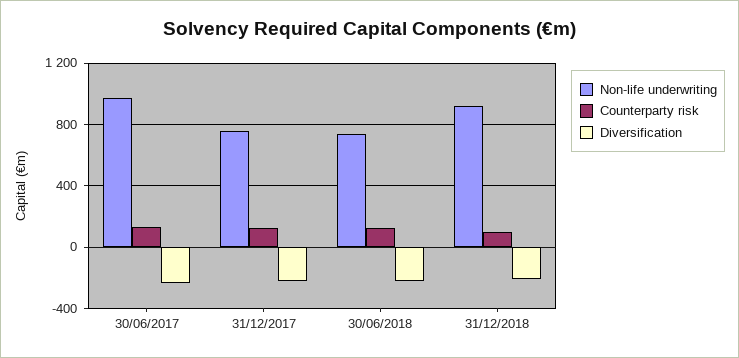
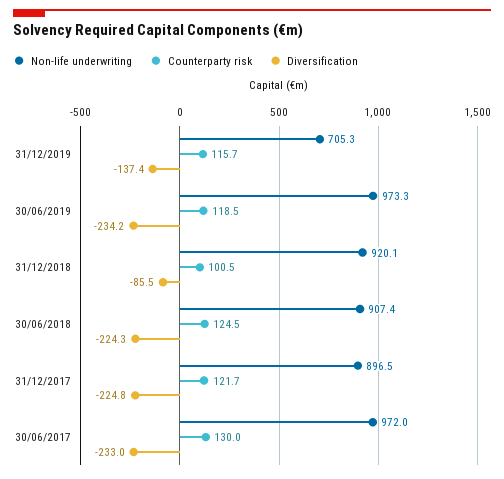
Non-life underwriting, 31/12/2017: 750 -> 896.5
Non-life underwriting, 30/06/2018: 750 -> 907.4
Diversification, 31/12/2018: -200 -> -85.5
Non-life underwriting, 31/12/2019: none -> 705.3
Counterparty risk, 31/12/2019: none -> 115.7
Diversification, 31/12/2019: none -> -137.4
Non-life underwriting, 30/06/2019: none -> 973.3
Counterparty risk, 30/06/2019: none -> 118.5
Diversification, 30/06/2019: none -> -234.2

